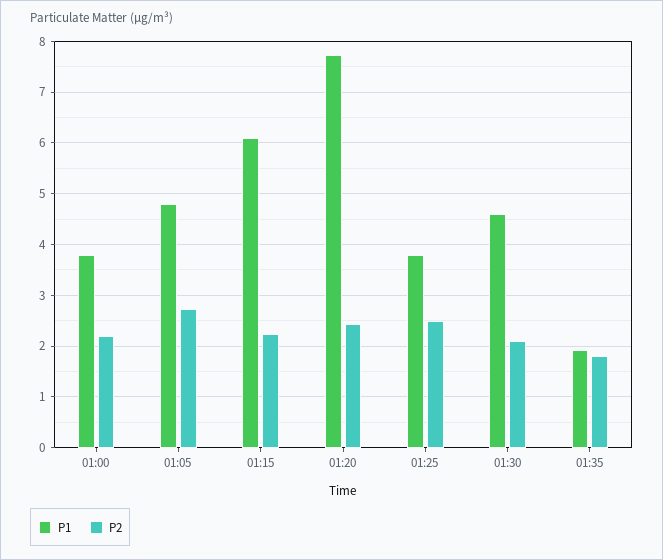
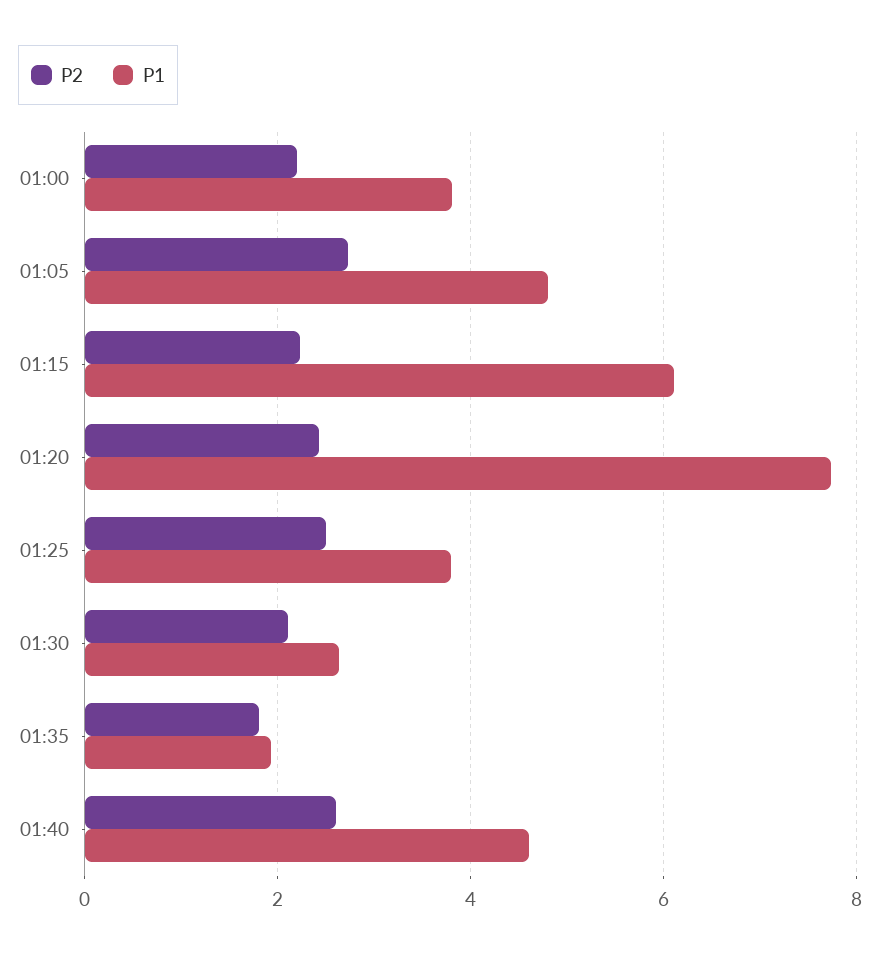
P1, 01:30: 4.6 -> 2.6
P2, 01:40: none -> 2.6
P1, 01:40: none -> 4.6

